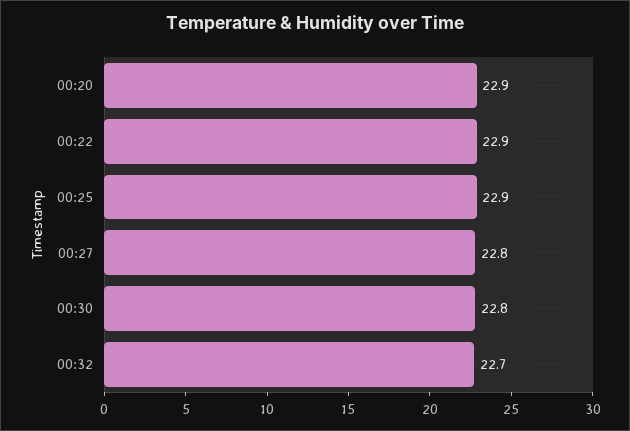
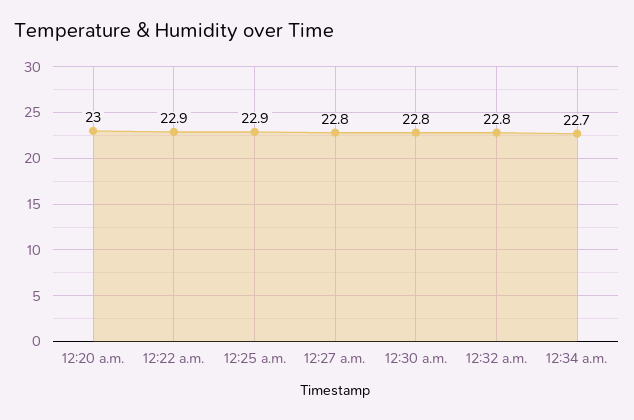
00:20: 22.9 -> 23
00:32: 22.7 -> 22.8
12:34 a.m.: none -> 22.7

